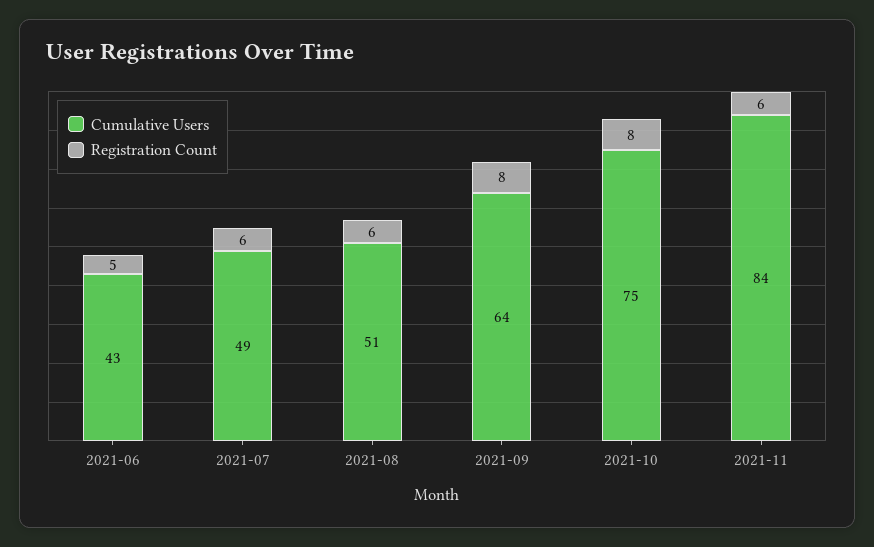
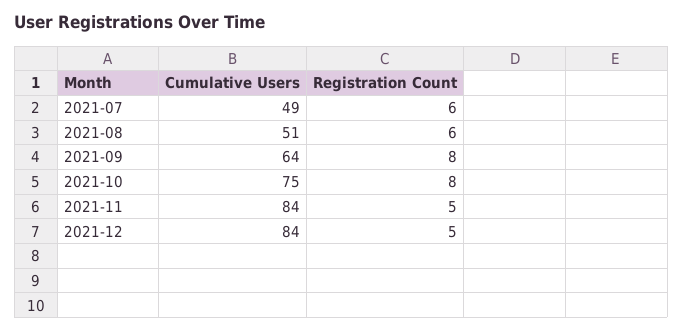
Cumulative Users, 2021-06: 43 -> none
Registration Count, 2021-06: 5 -> none
Registration Count, 2021-11: 6 -> 5
Cumulative Users, 2021-12: none -> 84
Registration Count, 2021-12: none -> 5

